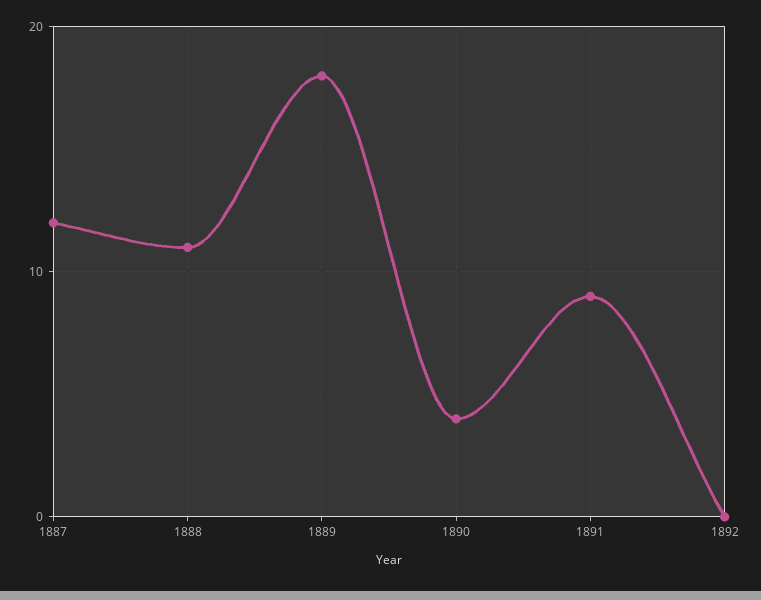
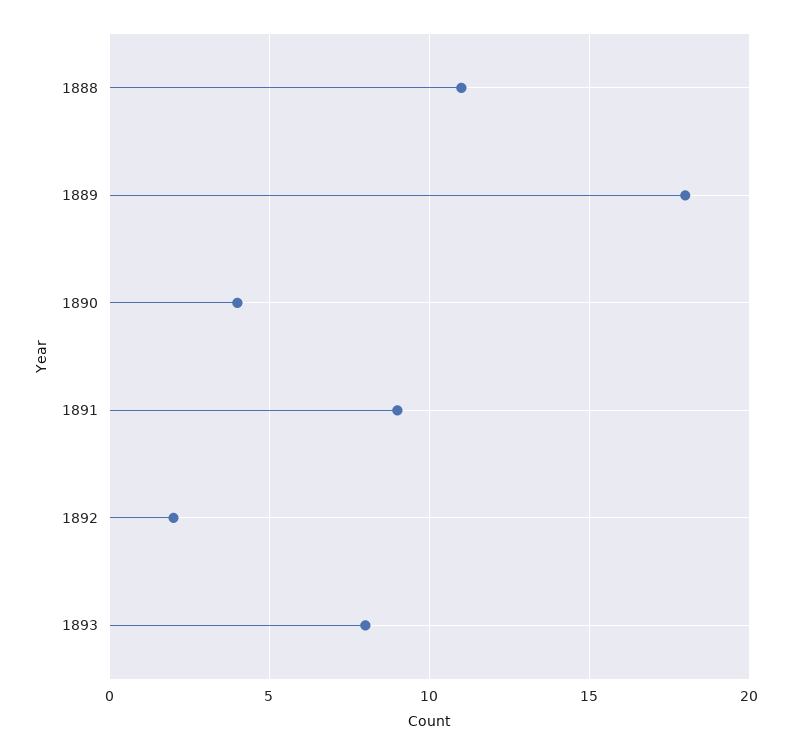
1887: 12 -> none
1892: 0 -> 2
1893: none -> 8

